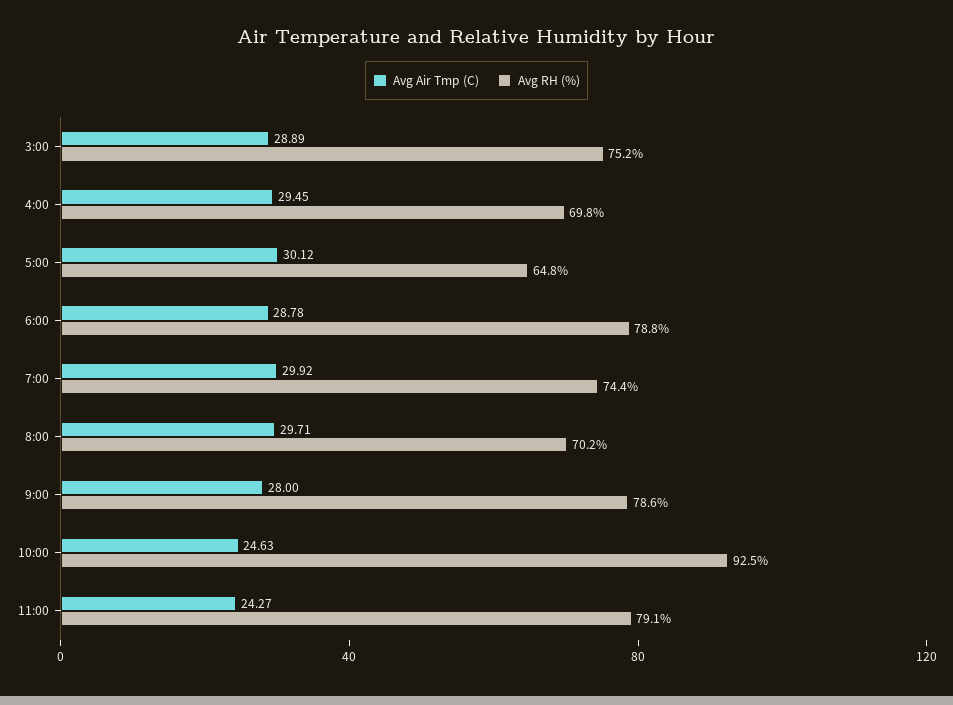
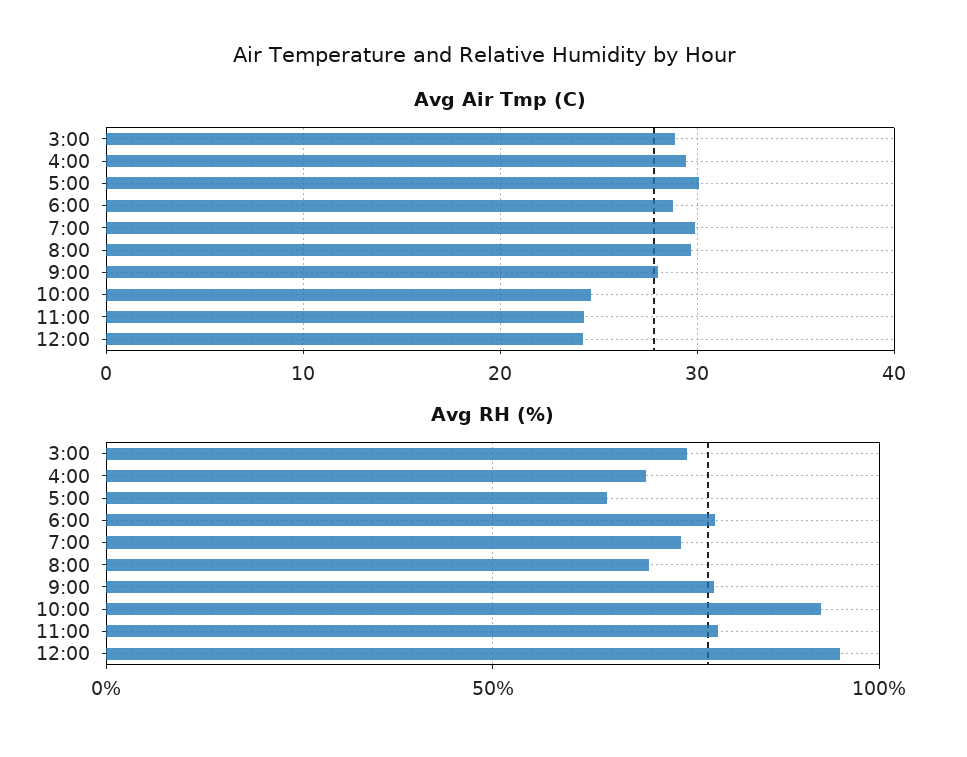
Avg Air Tmp (C), 12:00: none -> 24
Avg RH (%), 12:00: none -> 95

